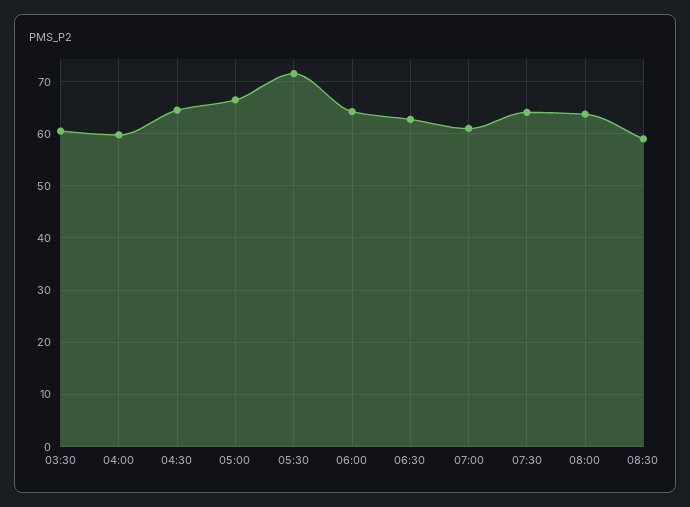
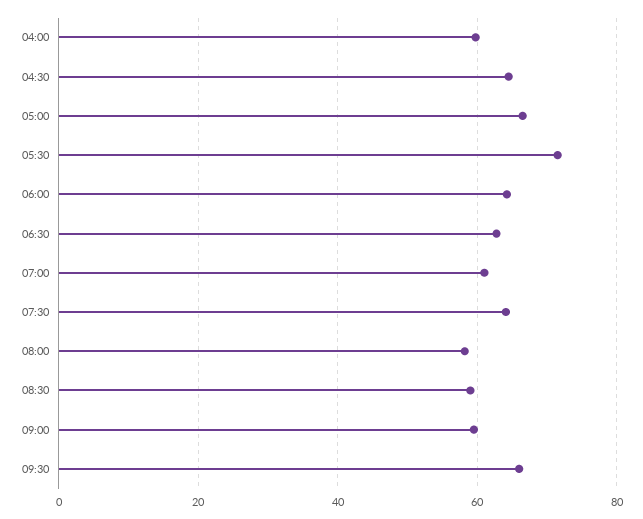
03:30: 60 -> none
08:00: 64 -> 58
09:00: none -> 60
09:30: none -> 66

